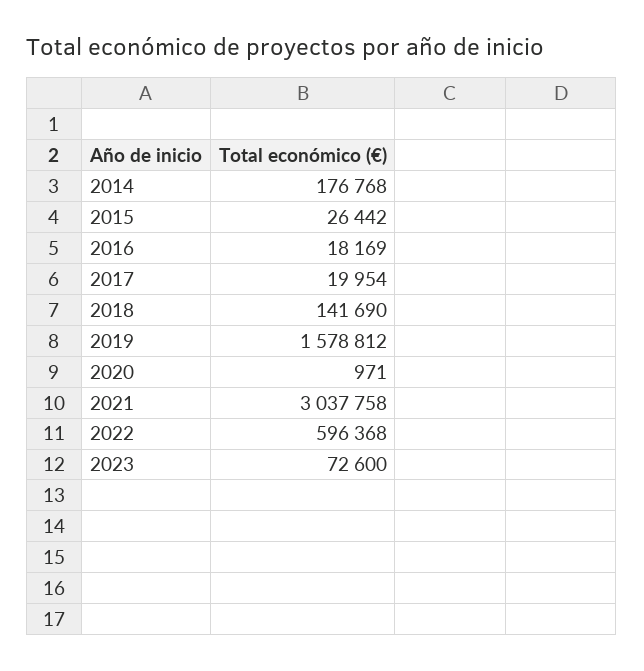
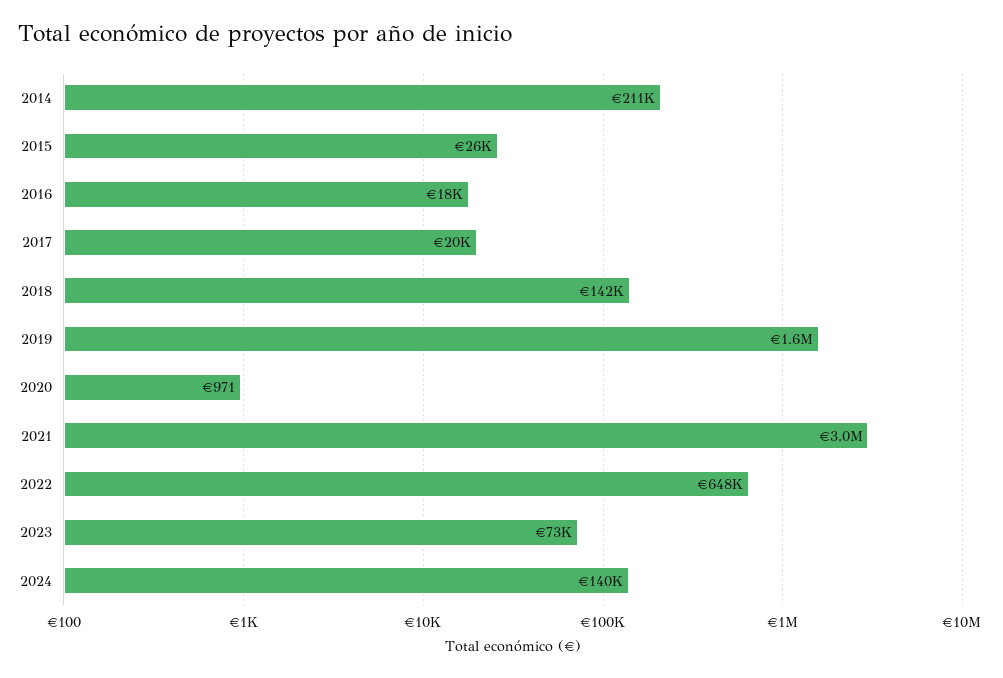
2014: 176768 -> 211000
2022: 596368 -> 648000
2024: none -> 140000

